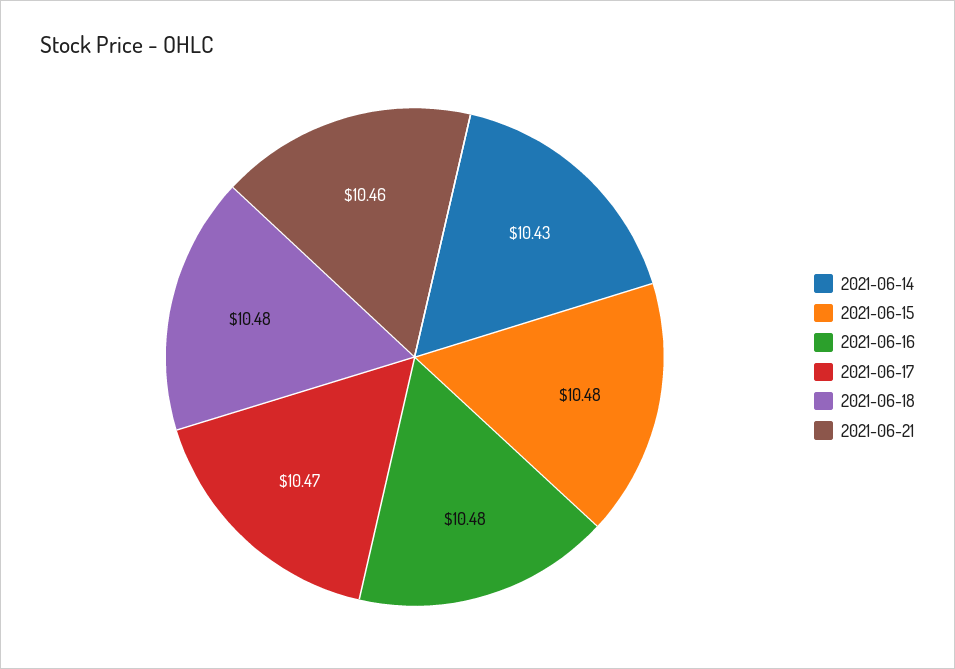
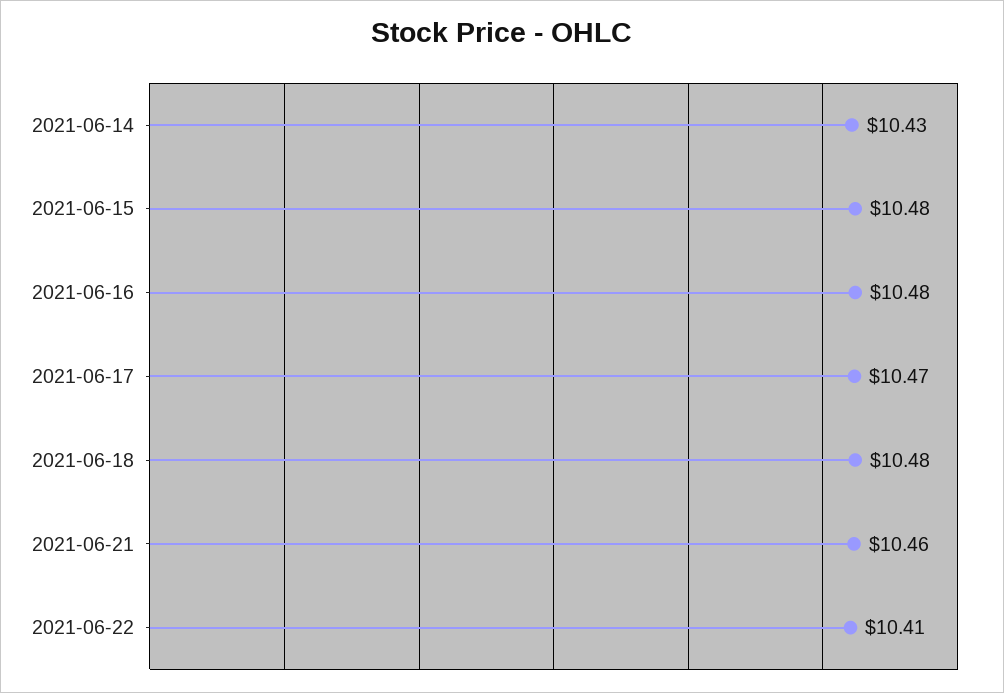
2021-06-22: none -> 10.41

